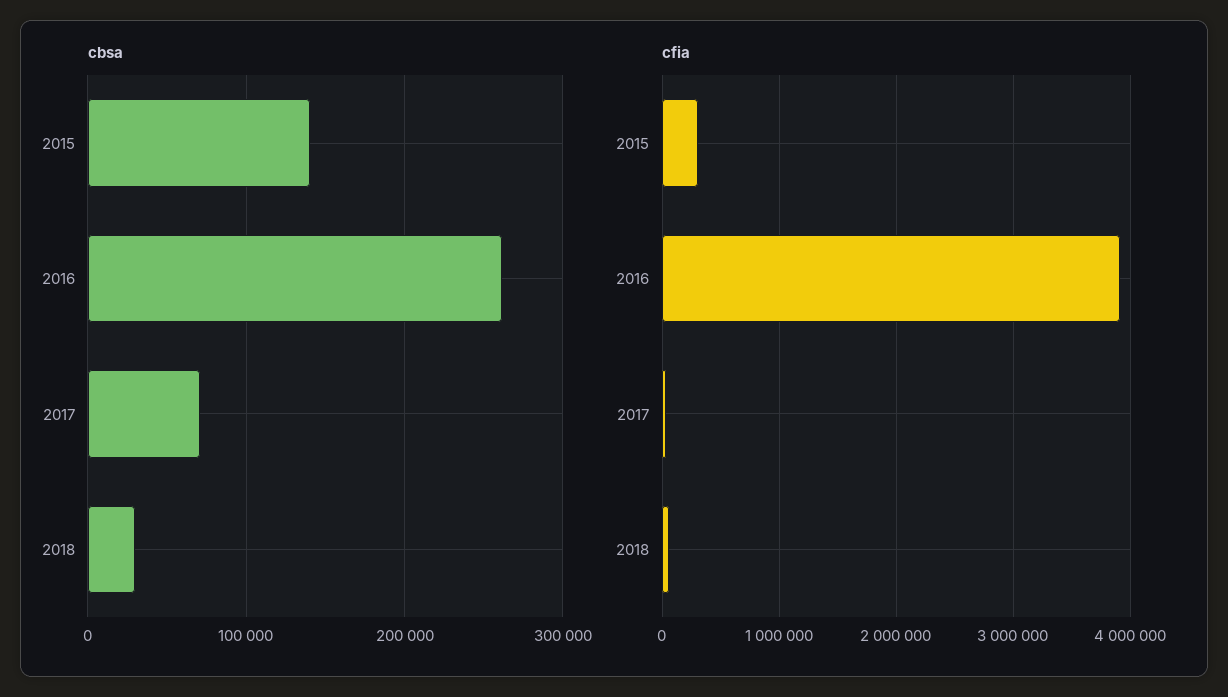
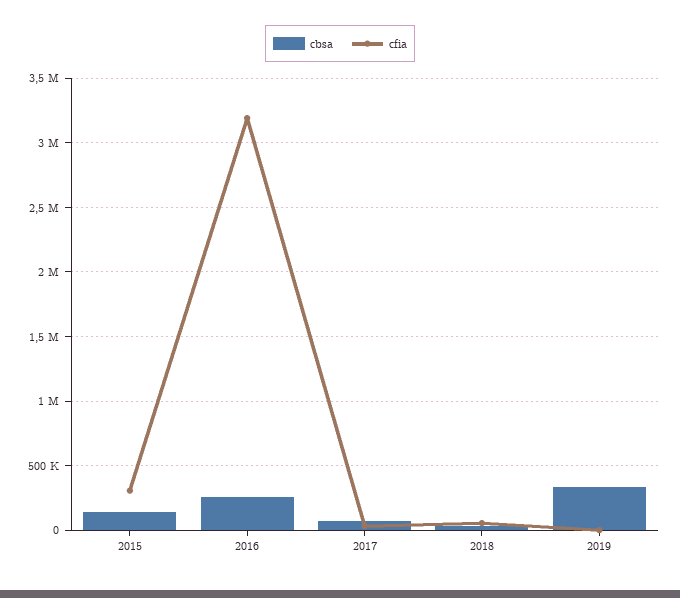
cfia, 2016: 3900000 -> 3200000
cbsa, 2019: none -> 350000
cfia, 2019: none -> 0

